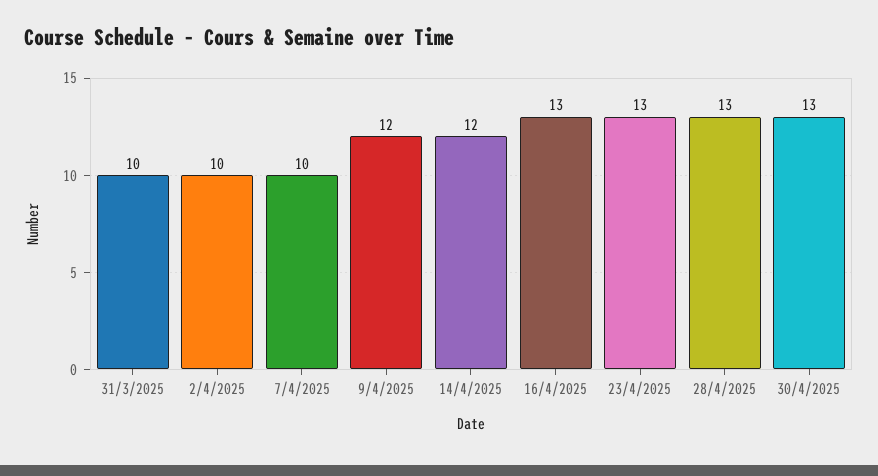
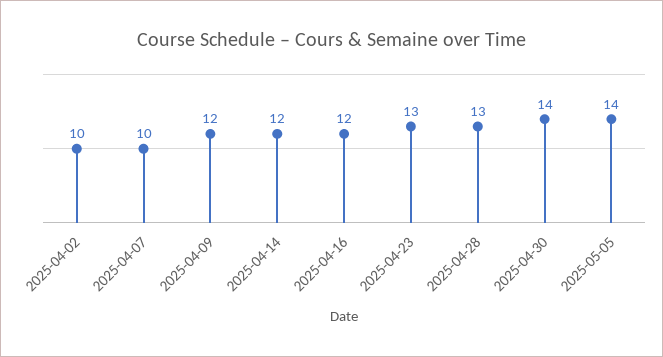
31/3/2025: 10 -> none
16/4/2025: 13 -> 12
30/4/2025: 13 -> 14
2025-05-05: none -> 14

